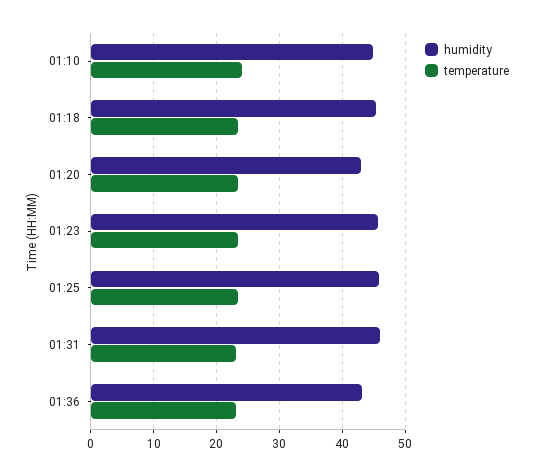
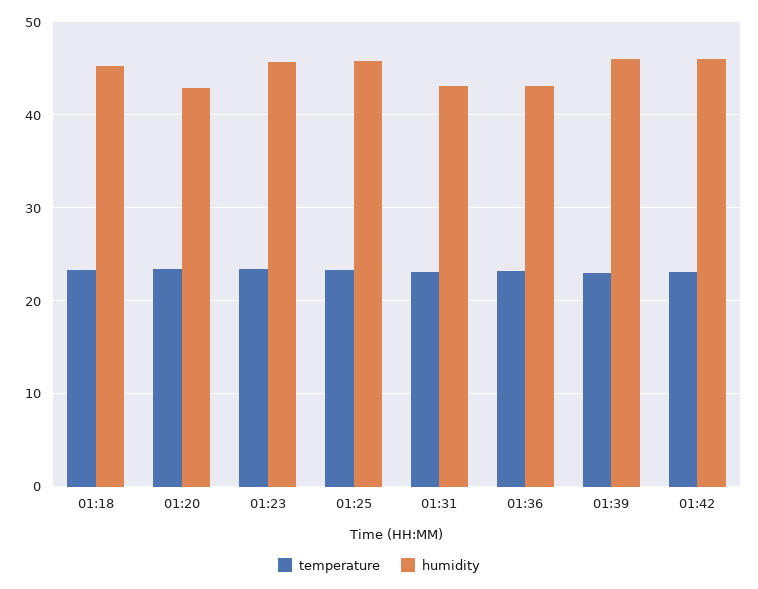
humidity, 01:10: 45 -> none
temperature, 01:10: 24 -> none
humidity, 01:31: 46 -> 43
temperature, 01:39: none -> 23
humidity, 01:39: none -> 46
temperature, 01:42: none -> 23
humidity, 01:42: none -> 46

